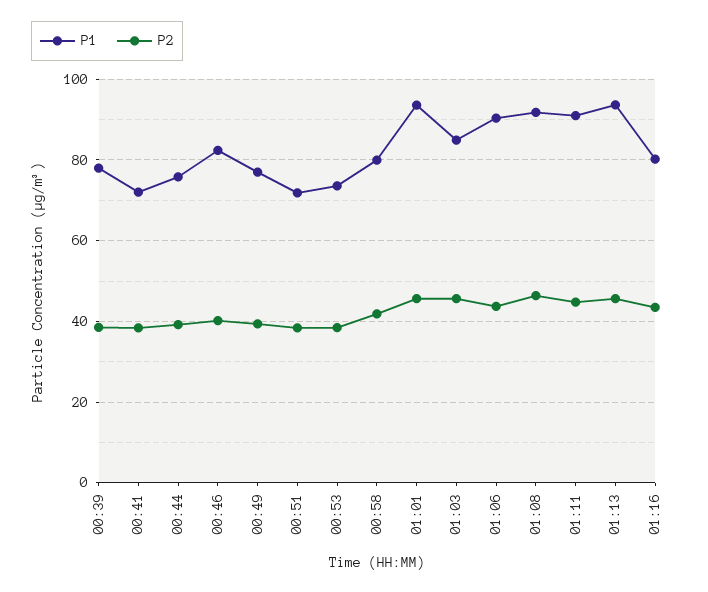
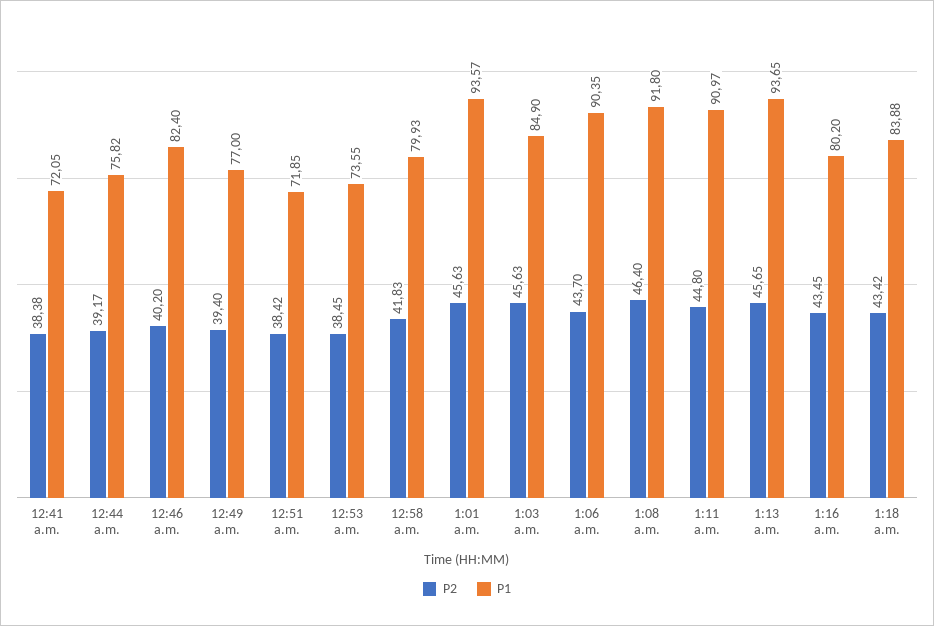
P1, 00:39: 78 -> none
P2, 00:39: 38 -> none
P2, 1:18 a.m.: none -> 43.42
P1, 1:18 a.m.: none -> 83.88

